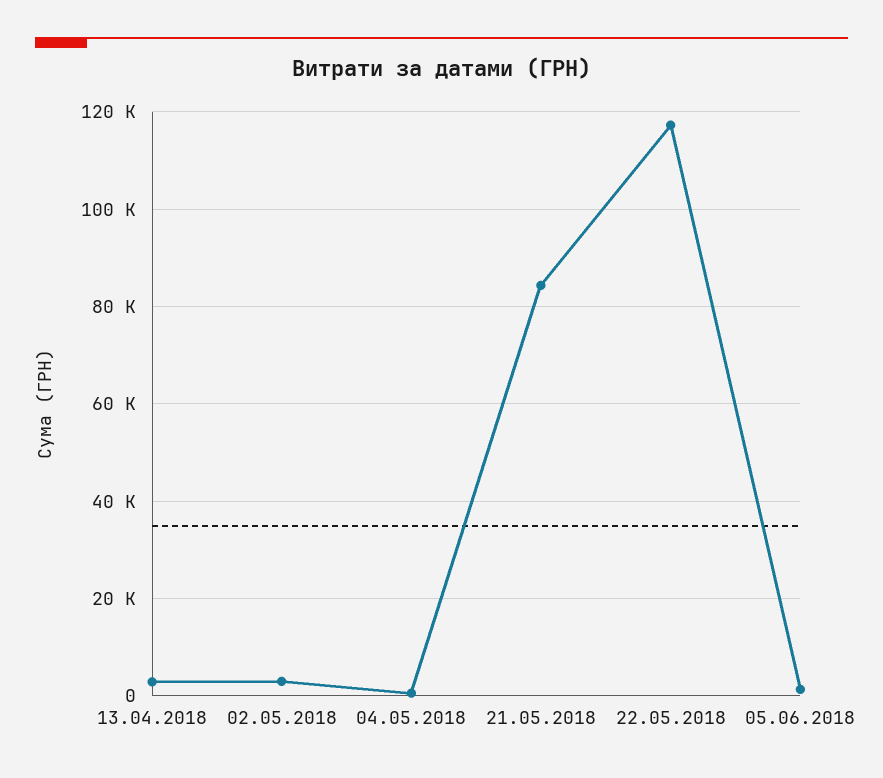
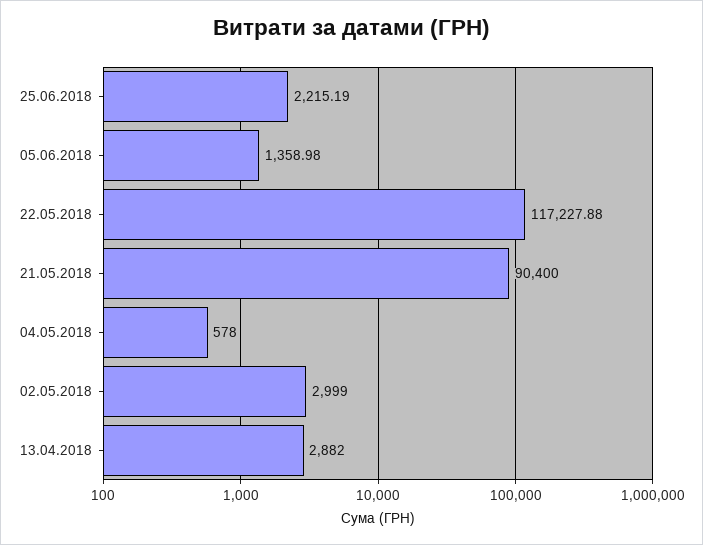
21.05.2018: 84000 -> 90400
25.06.2018: none -> 2215.19

